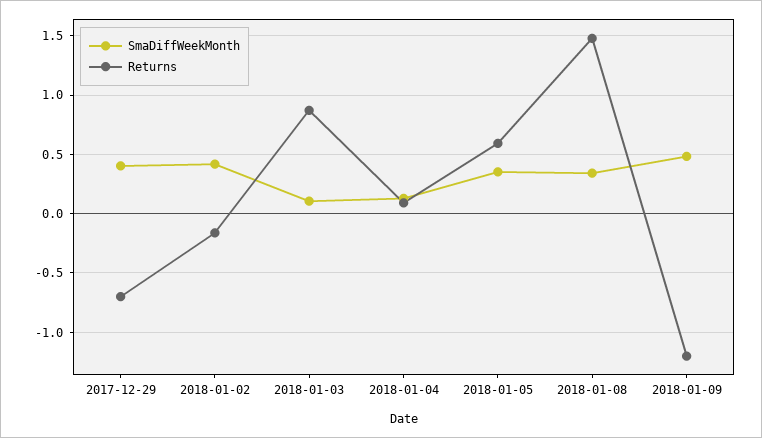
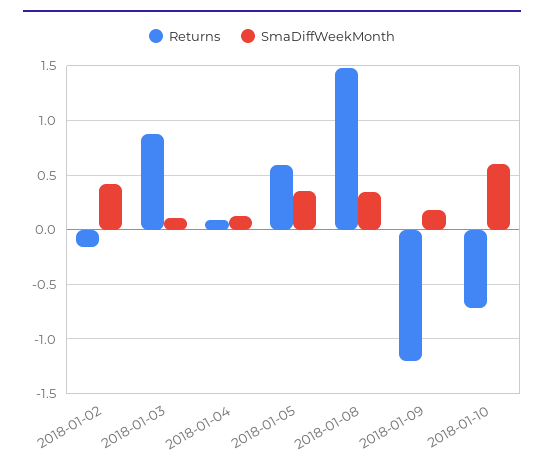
SmaDiffWeekMonth, 2017-12-29: 0.4 -> none
Returns, 2017-12-29: -0.7 -> none
SmaDiffWeekMonth, 2018-01-09: 0.5 -> 0.2
Returns, 2018-01-10: none -> -0.7
SmaDiffWeekMonth, 2018-01-10: none -> 0.6

